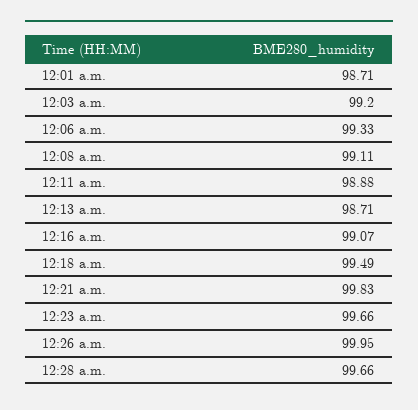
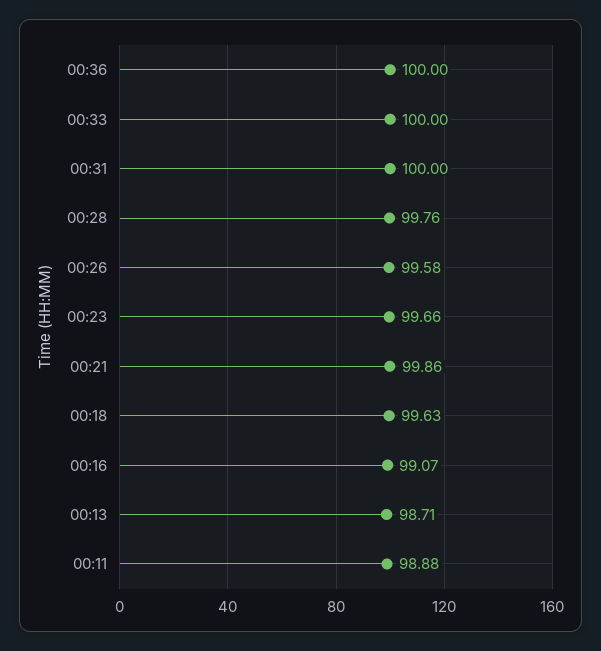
12:01 a.m.: 98.71 -> none
12:03 a.m.: 99.2 -> none
12:06 a.m.: 99.33 -> none
12:08 a.m.: 99.11 -> none
12:18 a.m.: 99.49 -> 99.63
12:21 a.m.: 99.83 -> 99.86
12:26 a.m.: 99.95 -> 99.58
12:28 a.m.: 99.66 -> 99.76
00:36: none -> 100
00:33: none -> 100
00:31: none -> 100

